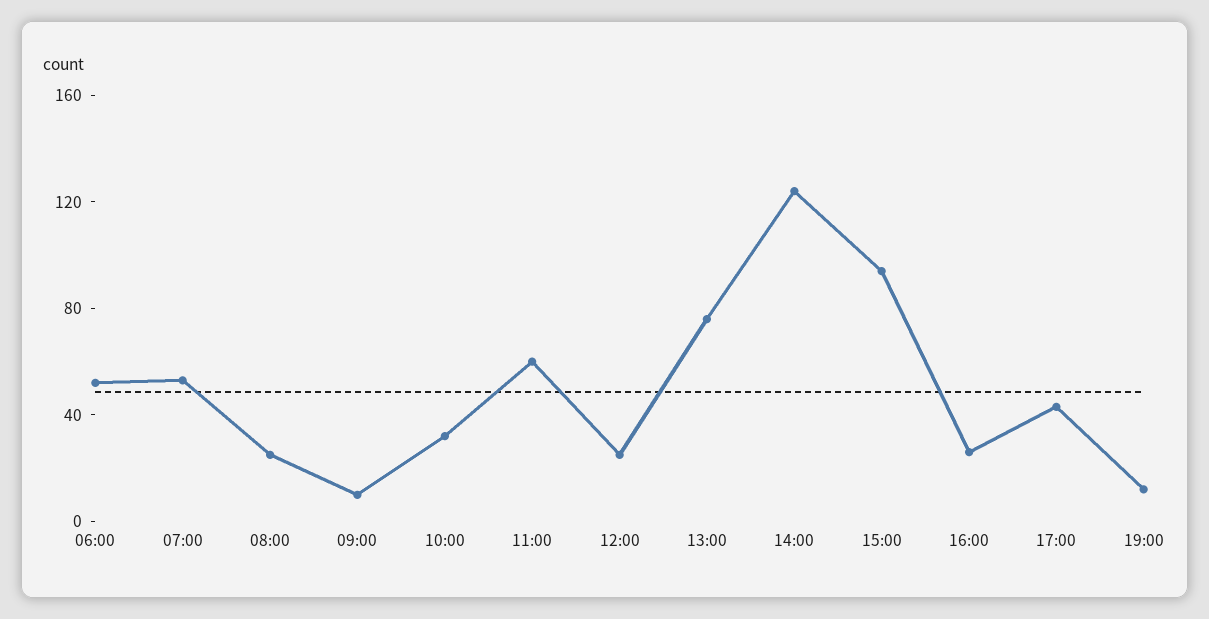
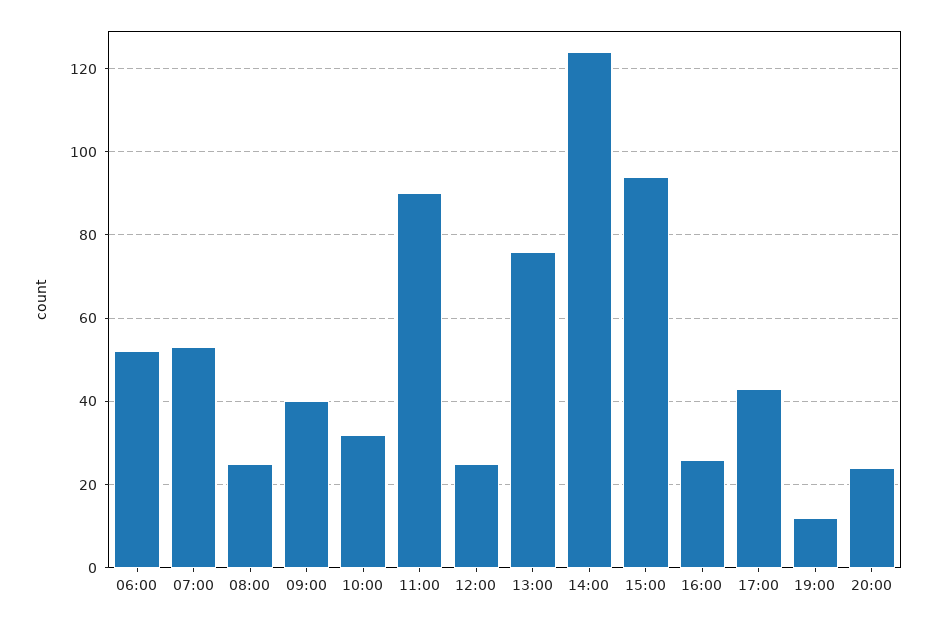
09:00: 10 -> 40
11:00: 60 -> 90
20:00: none -> 25

